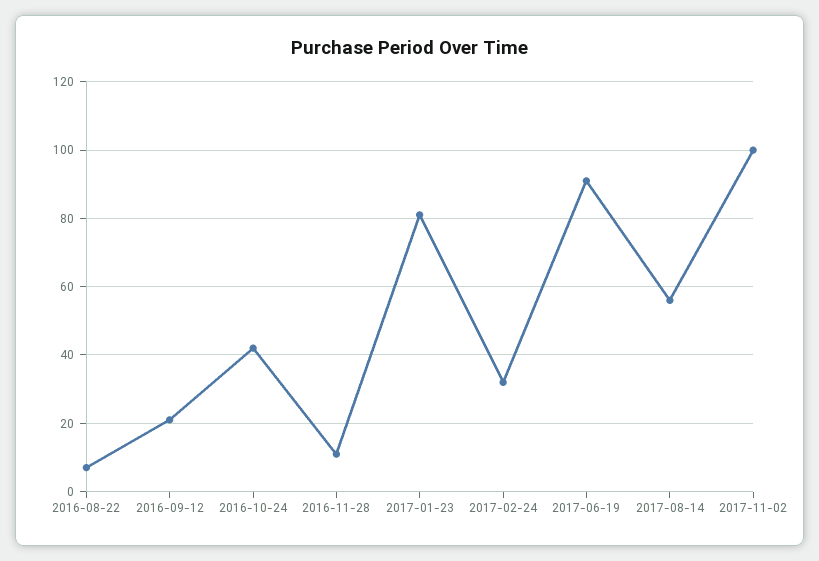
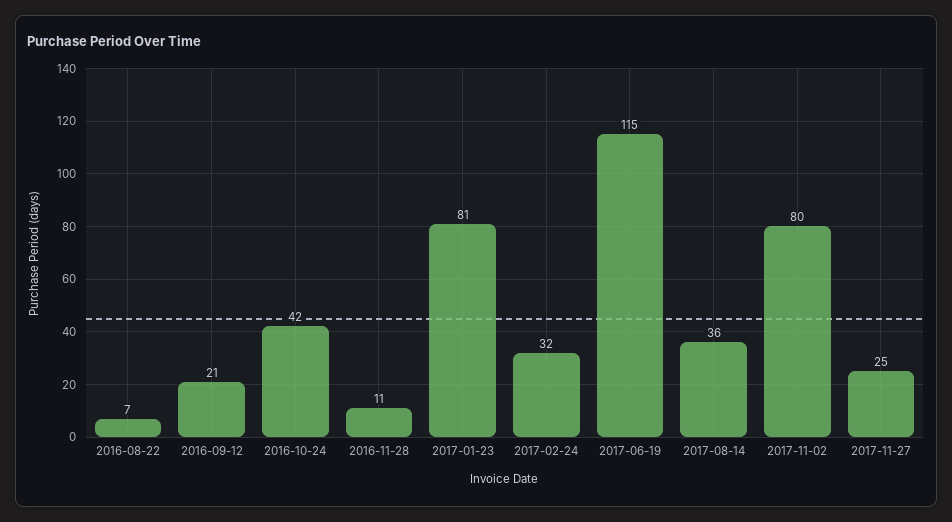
2017-06-19: 90 -> 115
2017-08-14: 55 -> 36
2017-11-02: 100 -> 80
2017-11-27: none -> 25

